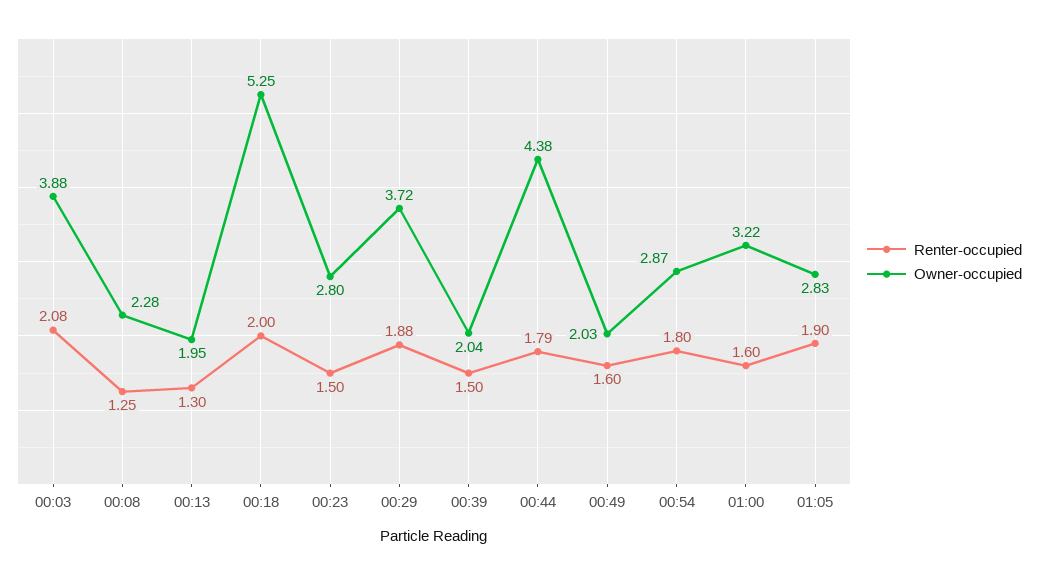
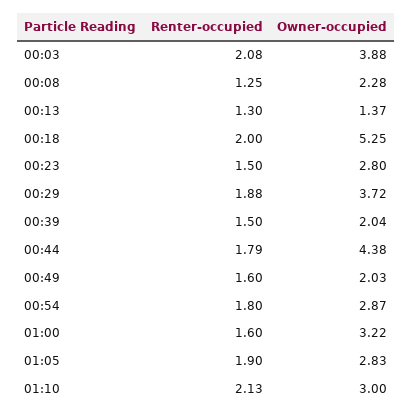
Owner-occupied, 00:13: 1.95 -> 1.37
Renter-occupied, 01:10: none -> 2.13
Owner-occupied, 01:10: none -> 3

